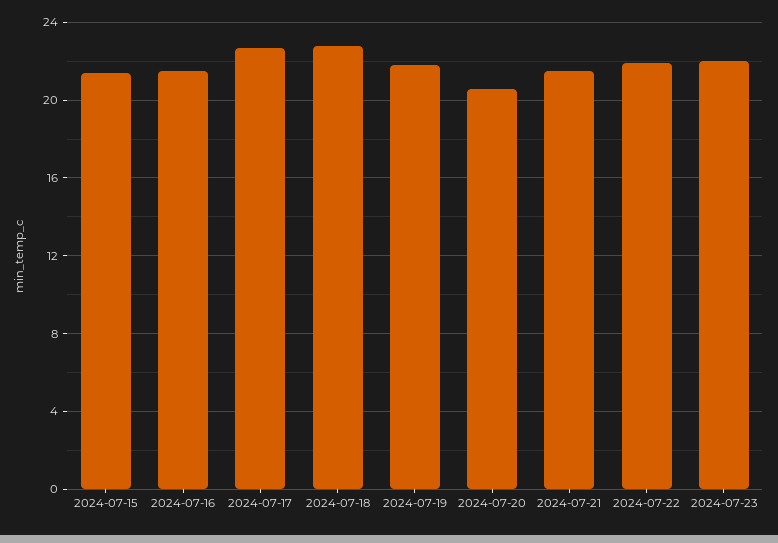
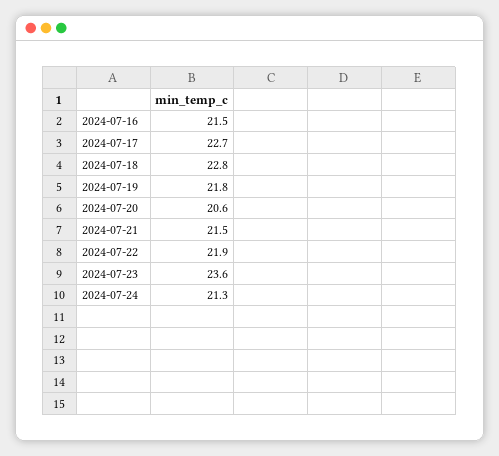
2024-07-15: 21.5 -> none
2024-07-23: 22 -> 23.6
2024-07-24: none -> 21.3

